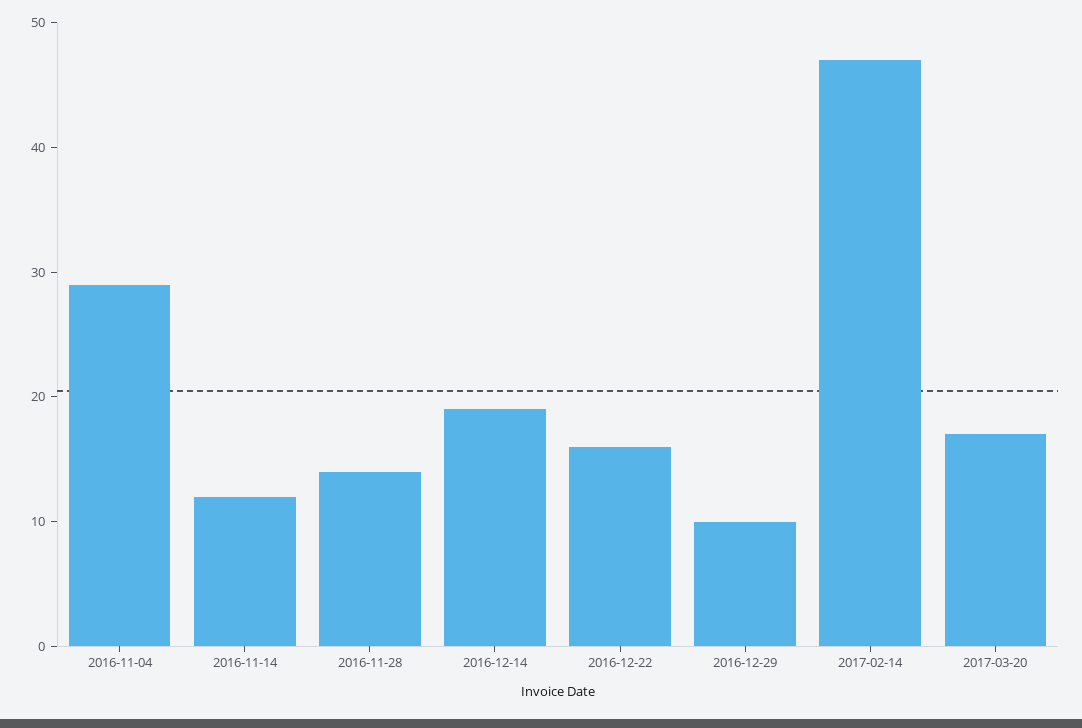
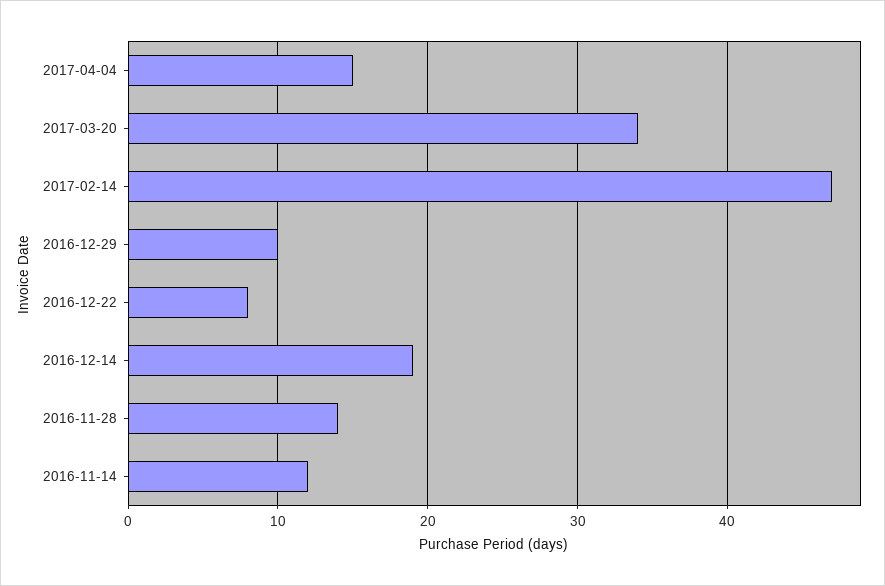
2016-11-04: 29 -> none
2016-12-22: 16 -> 8
2017-03-20: 17 -> 34
2017-04-04: none -> 15

